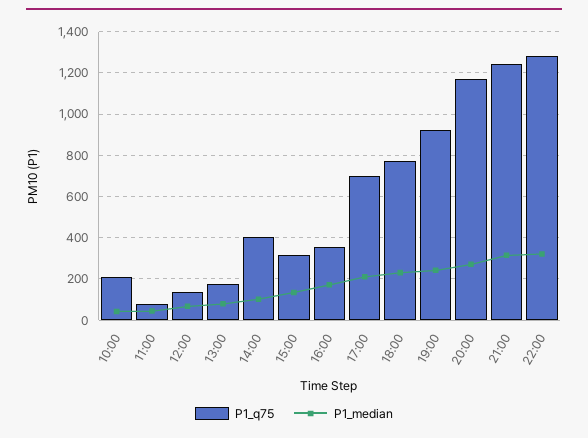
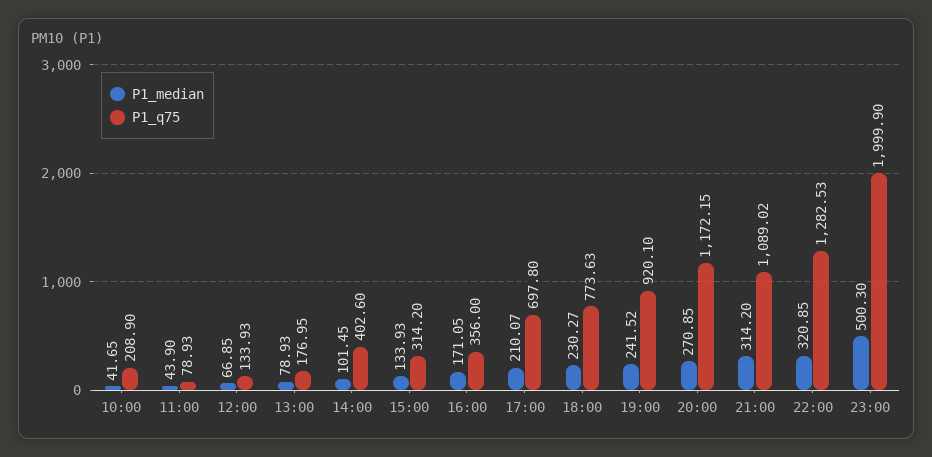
P1_q75, 21:00: 1250 -> 1089.02
P1_median, 23:00: none -> 500.3
P1_q75, 23:00: none -> 1999.9

